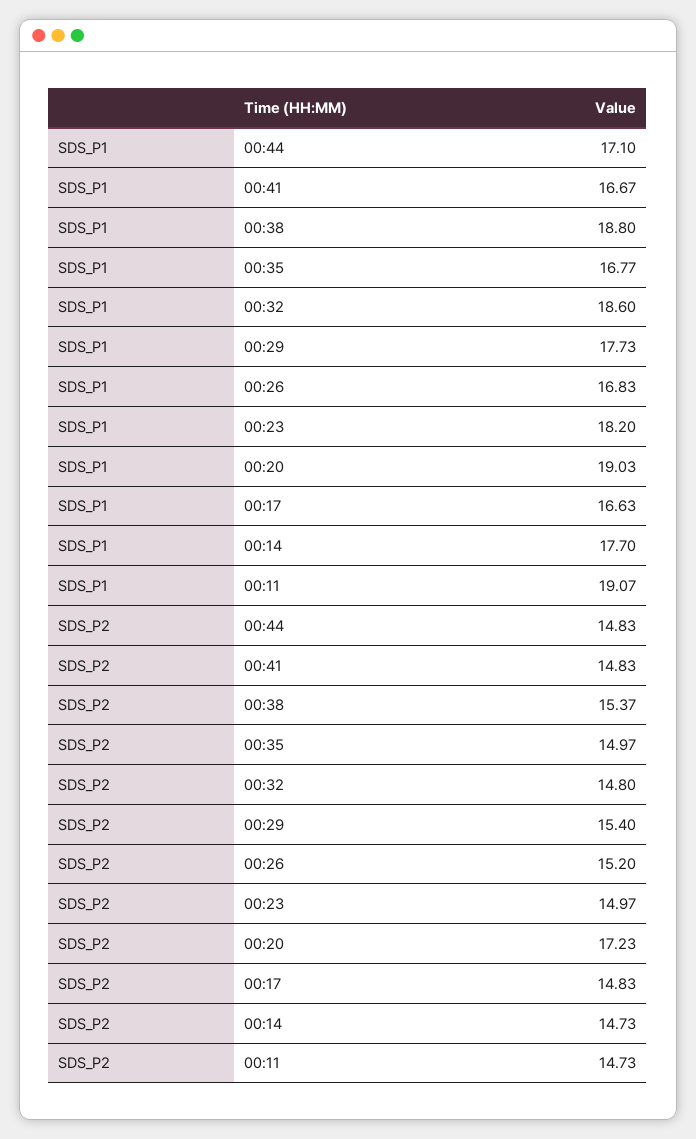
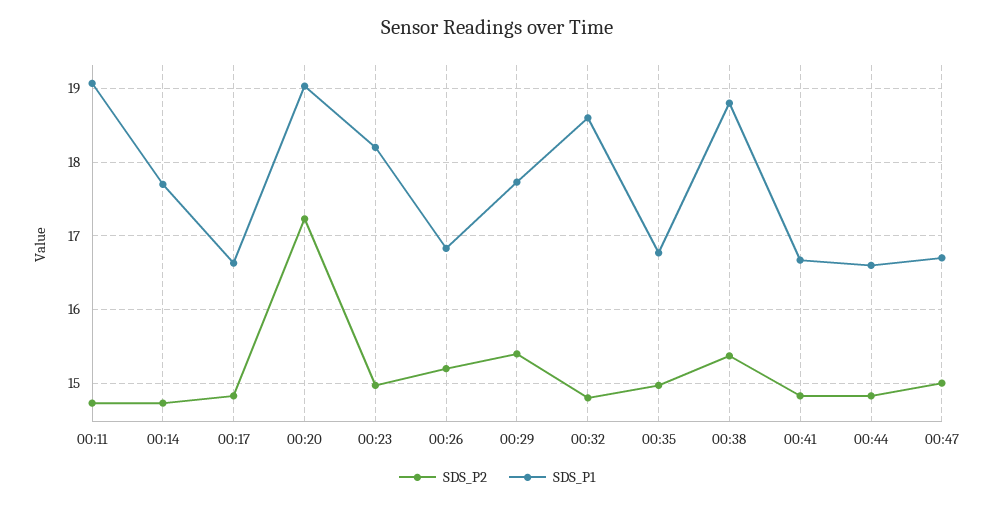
SDS_P1, 00:44: 17.1 -> 16.6
SDS_P2, 00:47: none -> 15
SDS_P1, 00:47: none -> 16.7

